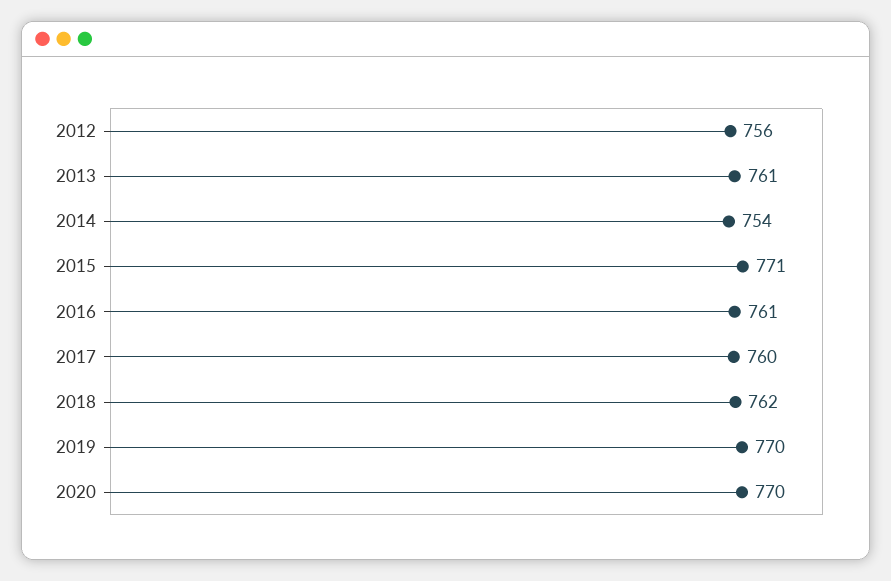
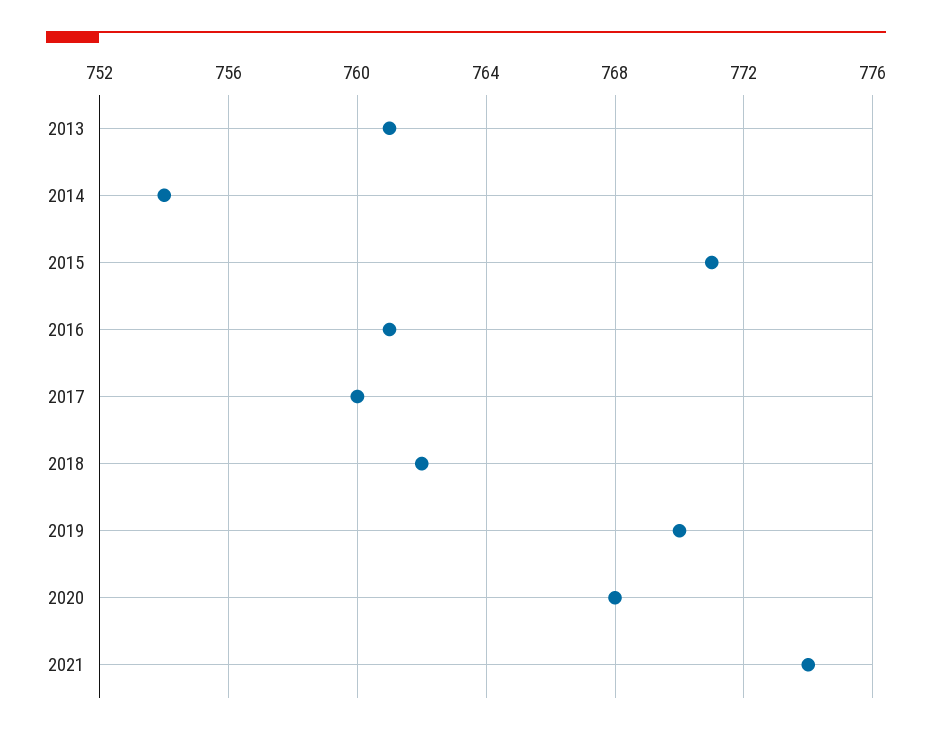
2012: 756 -> none
2020: 770 -> 768
2021: none -> 774

